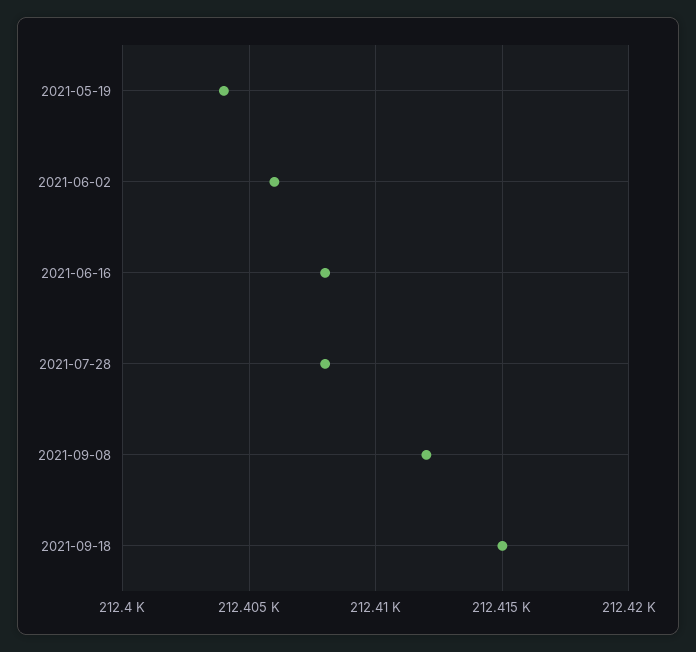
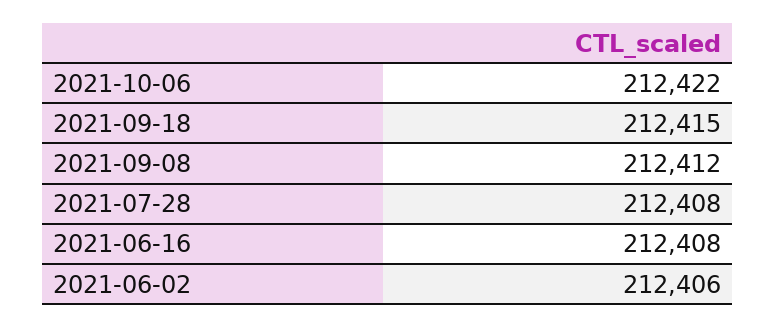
2021-05-19: 212404 -> none
2021-10-06: none -> 212422

